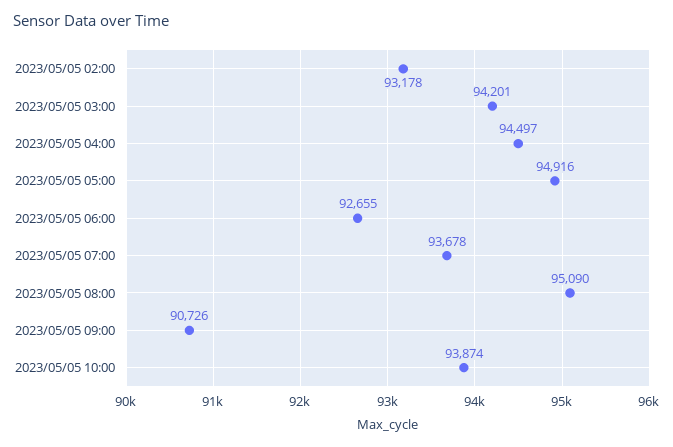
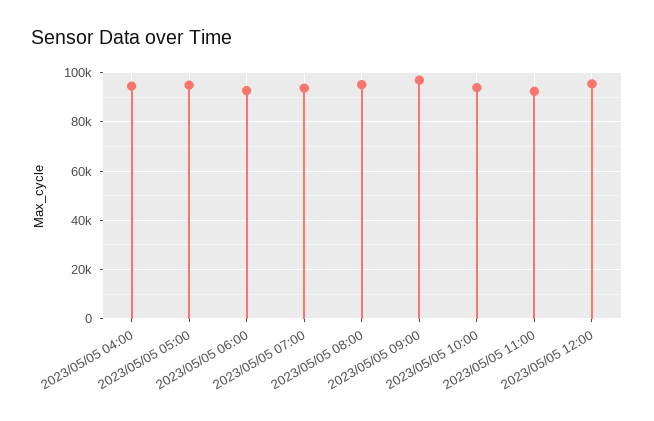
2023/05/05 02:00: 93178 -> none
2023/05/05 03:00: 94201 -> none
2023/05/05 09:00: 90726 -> 97500
2023/05/05 11:00: none -> 92500
2023/05/05 12:00: none -> 95000

